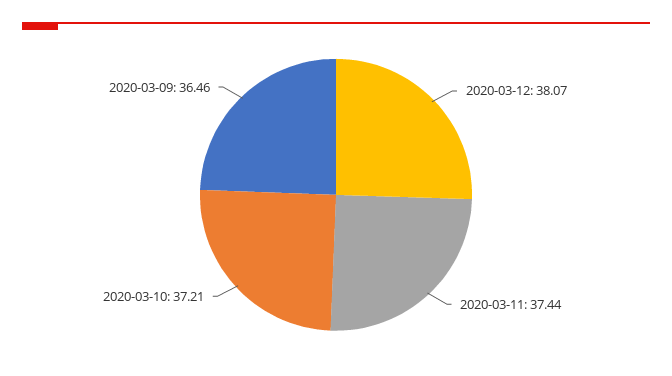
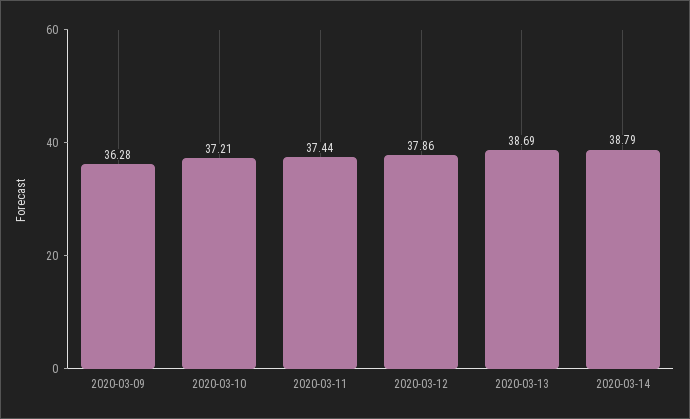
2020-03-12: 38.07 -> 37.86
2020-03-09: 36.46 -> 36.28
2020-03-13: none -> 38.69
2020-03-14: none -> 38.79

